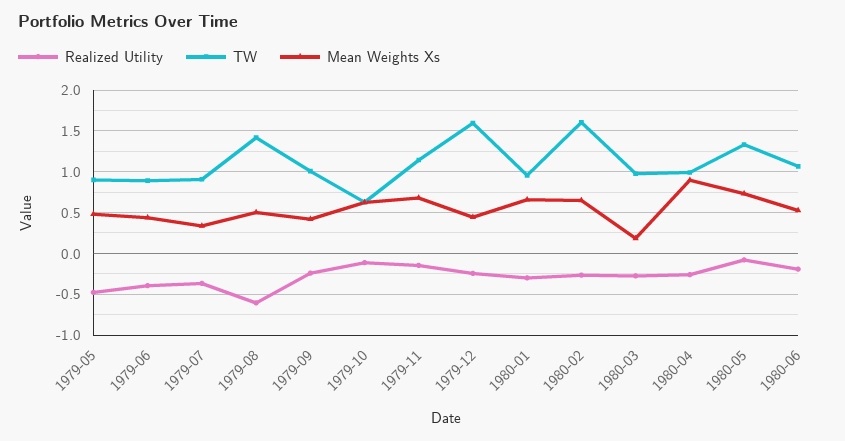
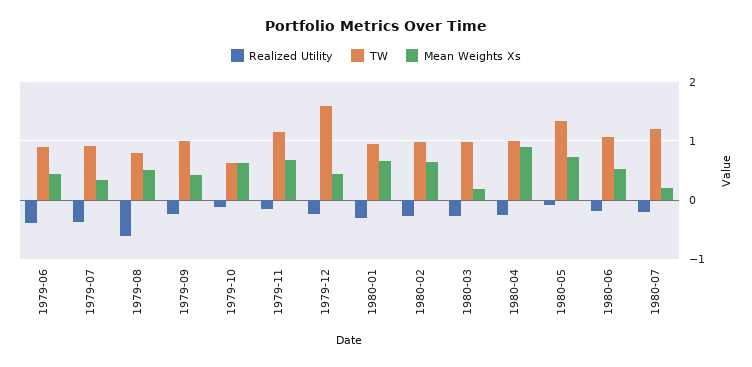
Realized Utility, 1979-05: -0.5 -> none
TW, 1979-05: 0.9 -> none
Mean Weights Xs, 1979-05: 0.5 -> none
TW, 1979-08: 1.4 -> 0.8
TW, 1980-02: 1.6 -> 1
Realized Utility, 1980-07: none -> -0.2
TW, 1980-07: none -> 1.2
Mean Weights Xs, 1980-07: none -> 0.2

